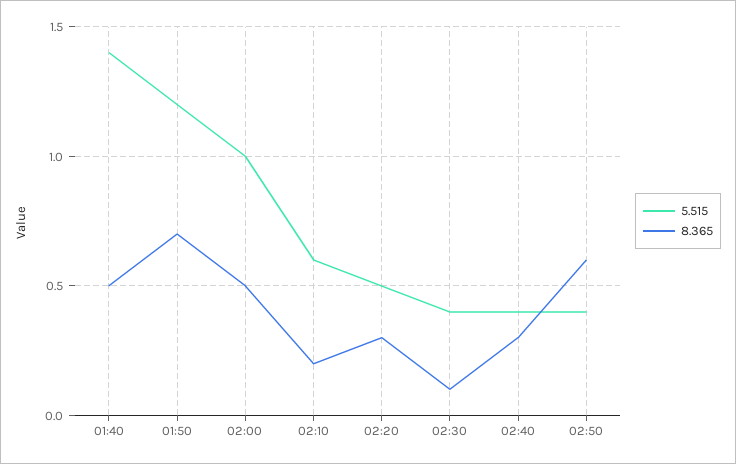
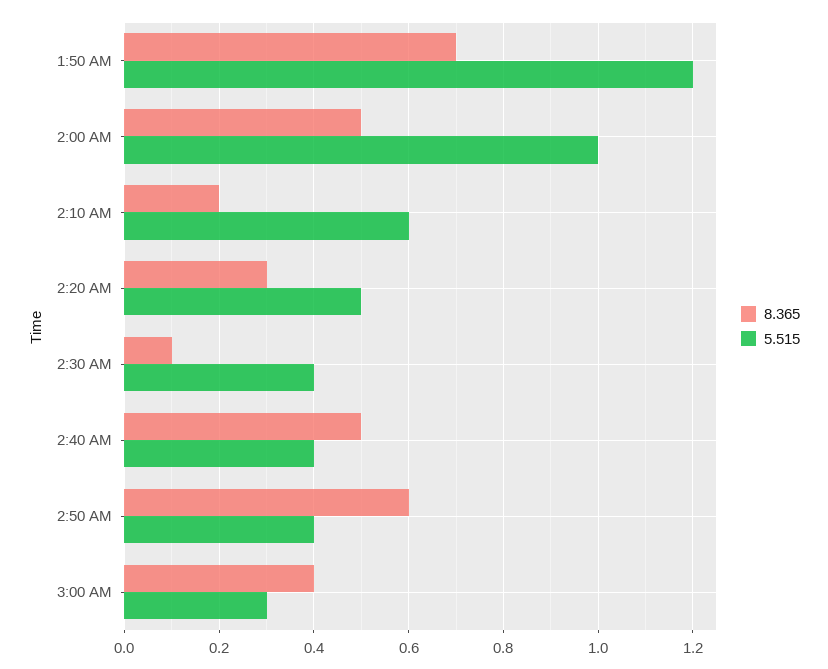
5.515, 01:40: 1.4 -> none
8.365, 01:40: 0.5 -> none
8.365, 02:40: 0.3 -> 0.5
8.365, 3:00 AM: none -> 0.4
5.515, 3:00 AM: none -> 0.3

